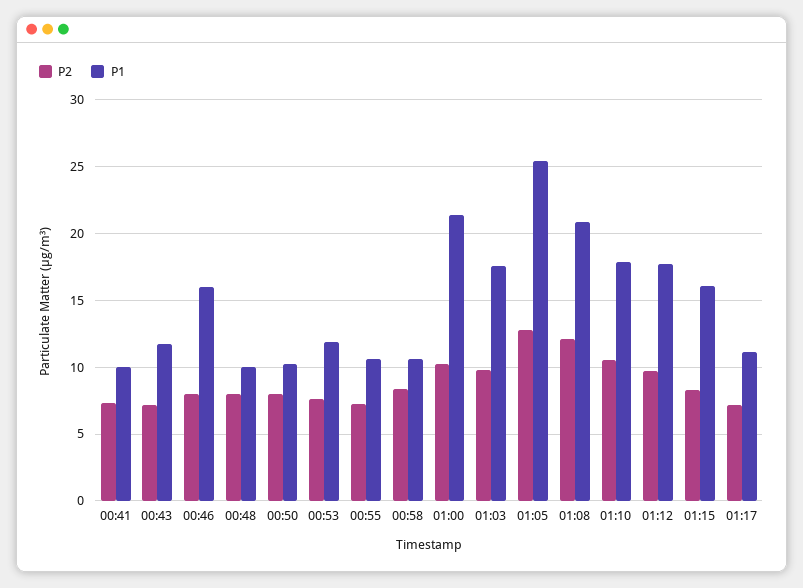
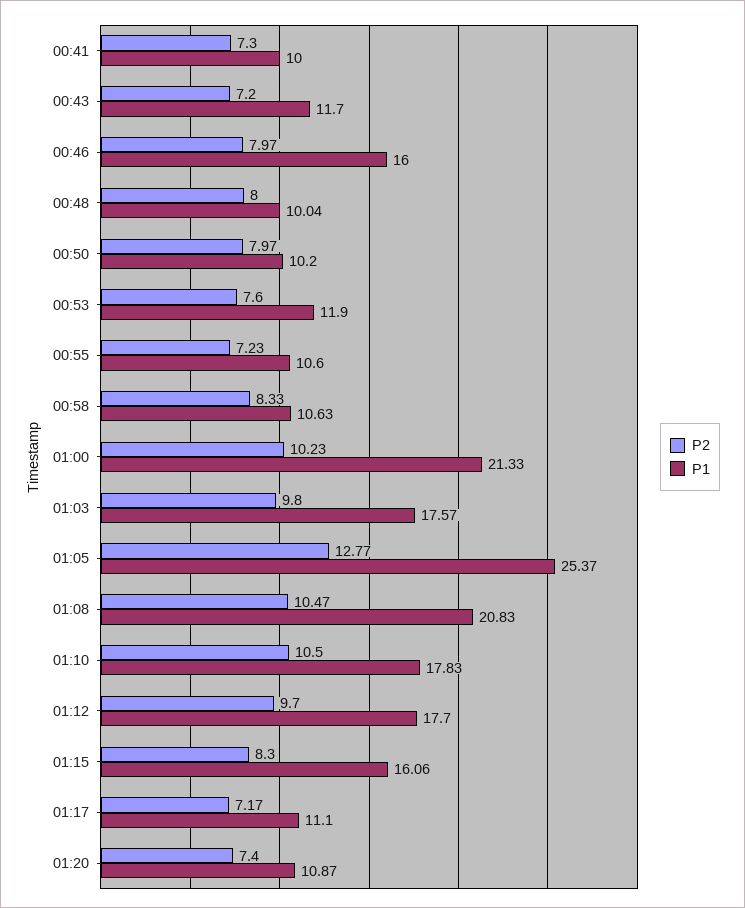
P2, 01:08: 12 -> 10.47
P2, 01:20: none -> 7.4
P1, 01:20: none -> 10.87

